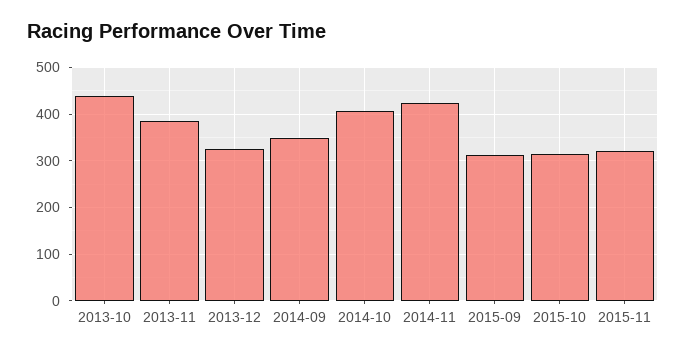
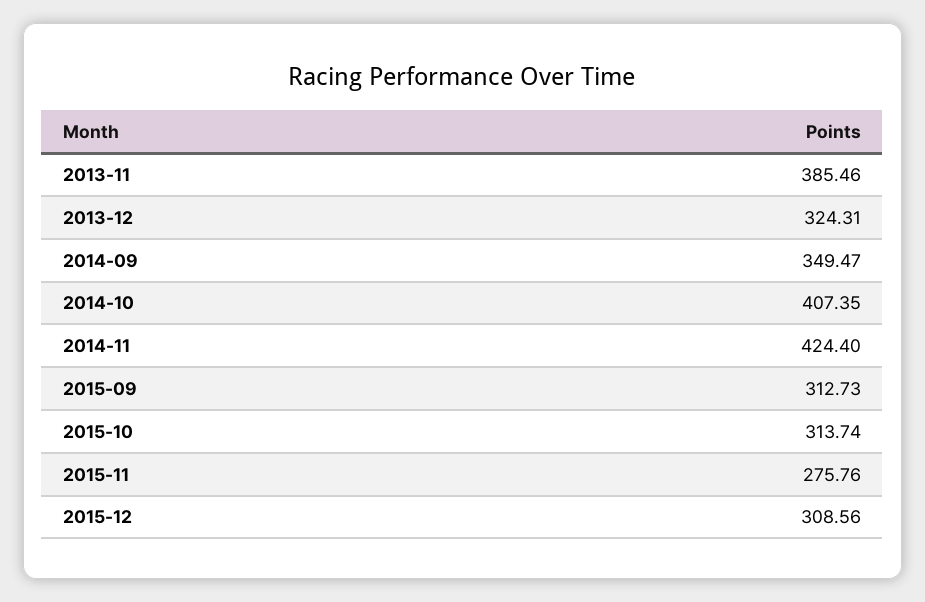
2013-10: 440 -> none
2015-11: 320 -> 275.76
2015-12: none -> 308.56

